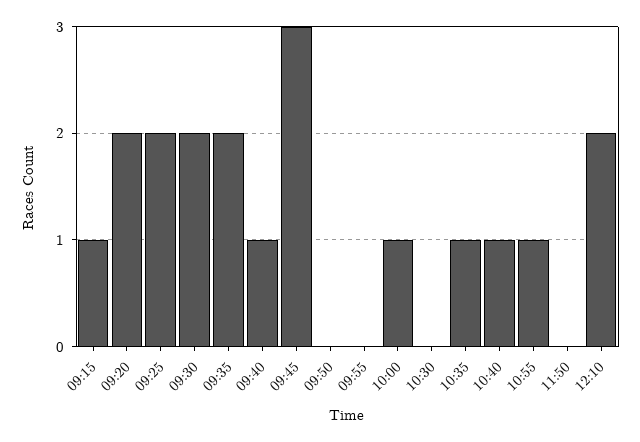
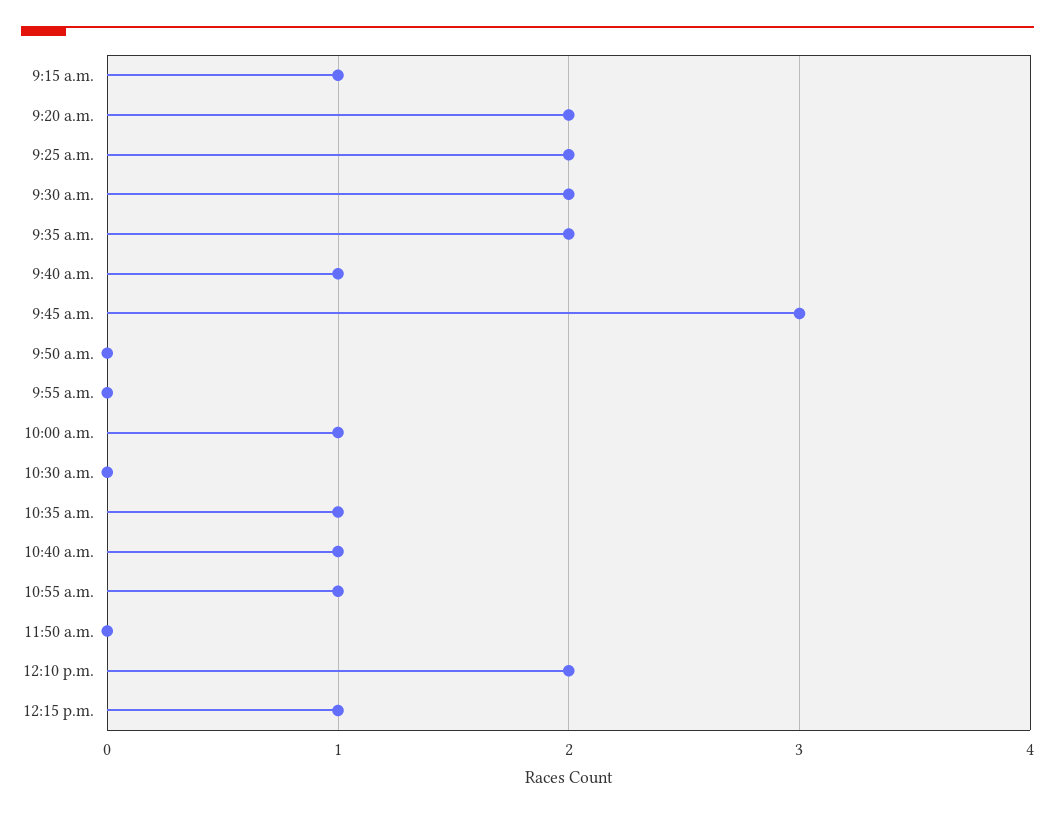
12:15 p.m.: none -> 1

